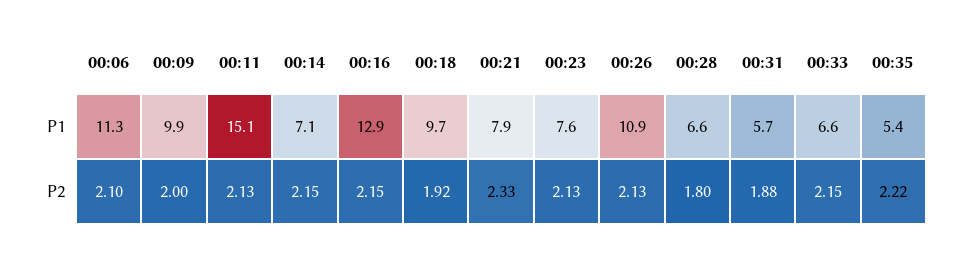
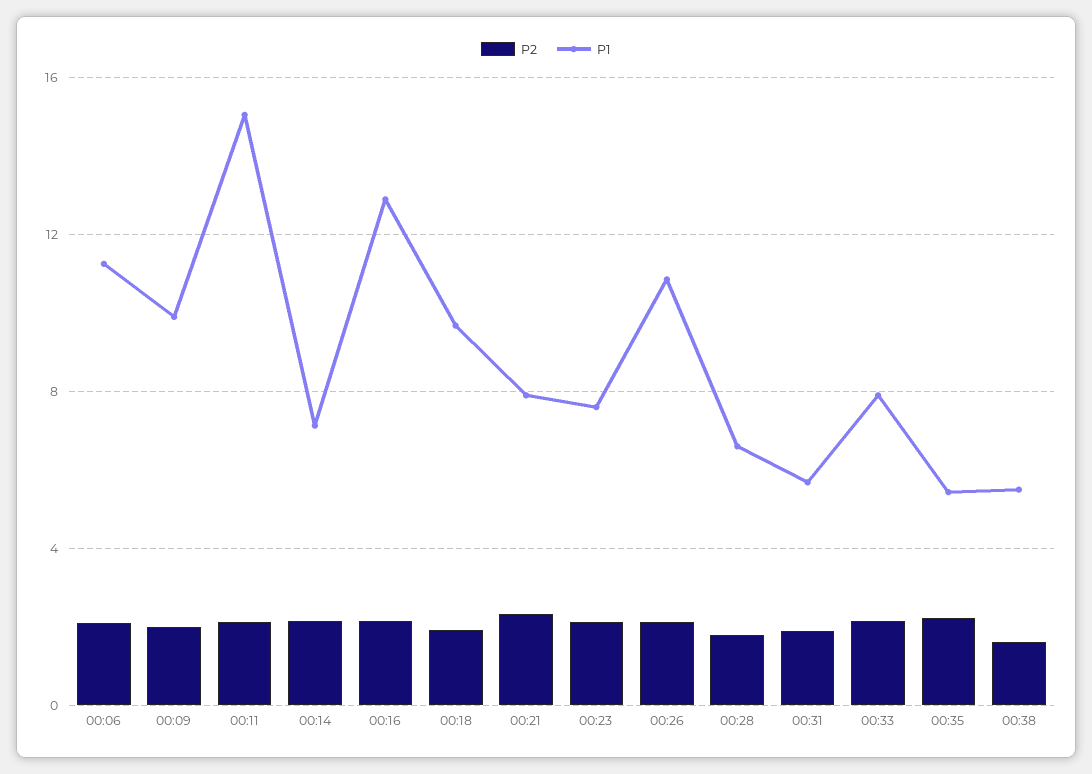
P1, 00:33: 6.6 -> 8
P2, 00:38: none -> 1.5
P1, 00:38: none -> 5.5

